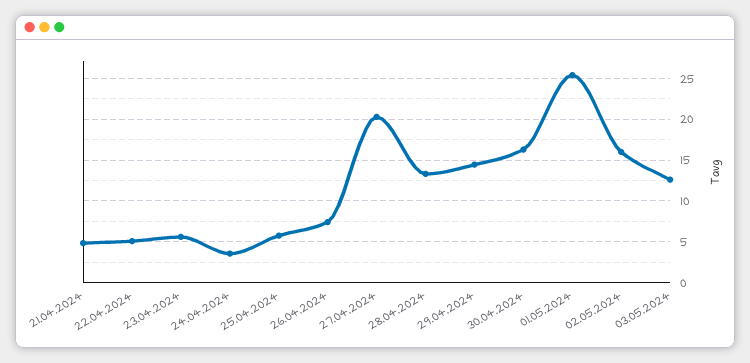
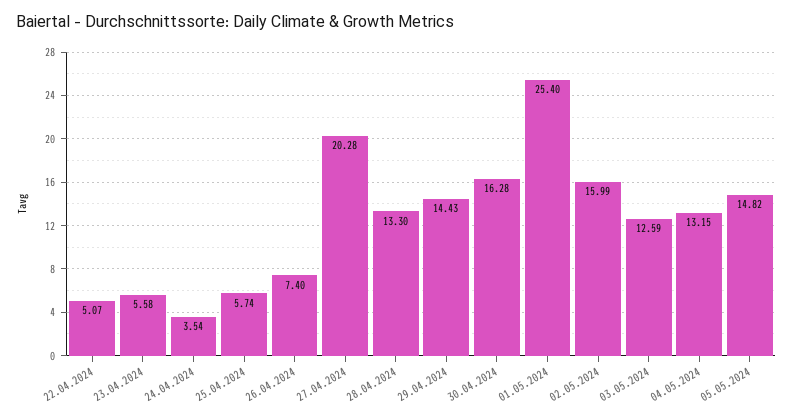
21.04.2024: 5 -> none
04.05.2024: none -> 13.15
05.05.2024: none -> 14.82

